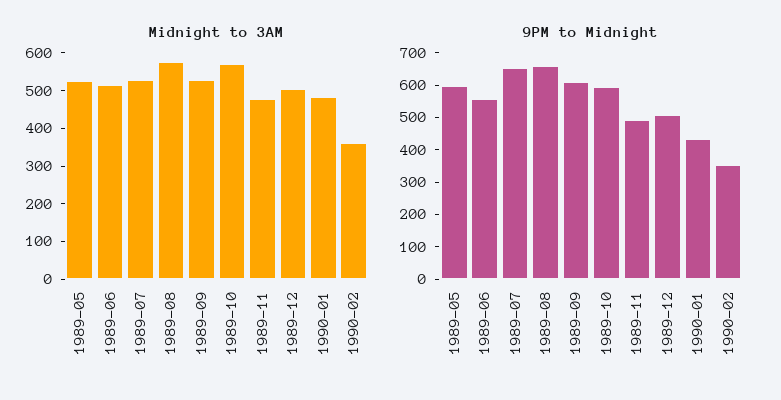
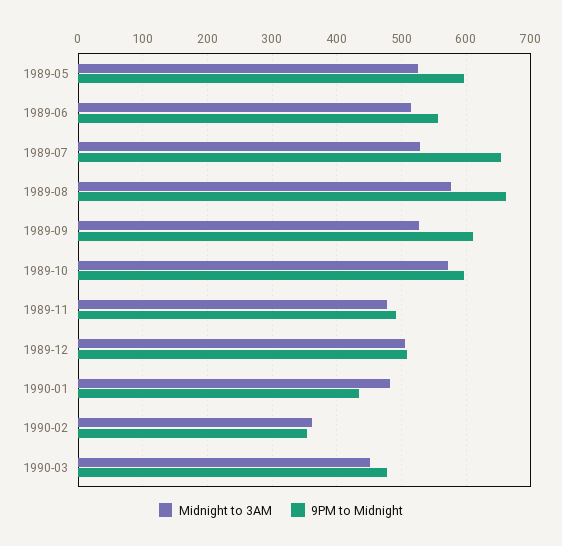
Midnight to 3AM, 1990-03: none -> 450
9PM to Midnight, 1990-03: none -> 480

